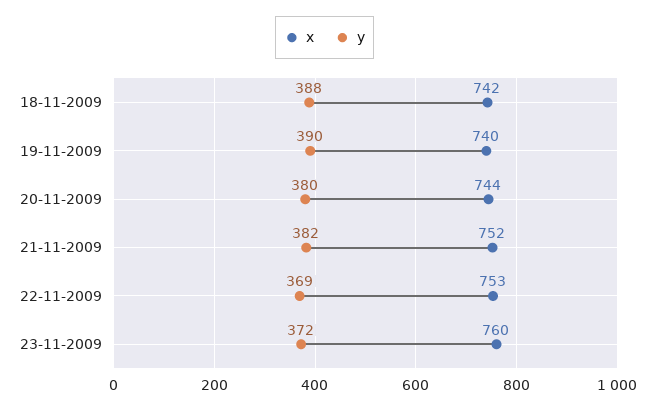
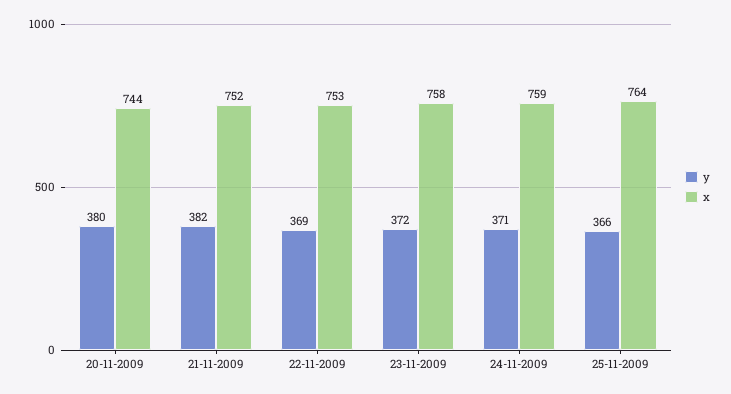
x, 18-11-2009: 742 -> none
y, 18-11-2009: 388 -> none
x, 19-11-2009: 740 -> none
y, 19-11-2009: 390 -> none
x, 23-11-2009: 760 -> 758
y, 24-11-2009: none -> 371
x, 24-11-2009: none -> 759
y, 25-11-2009: none -> 366
x, 25-11-2009: none -> 764

